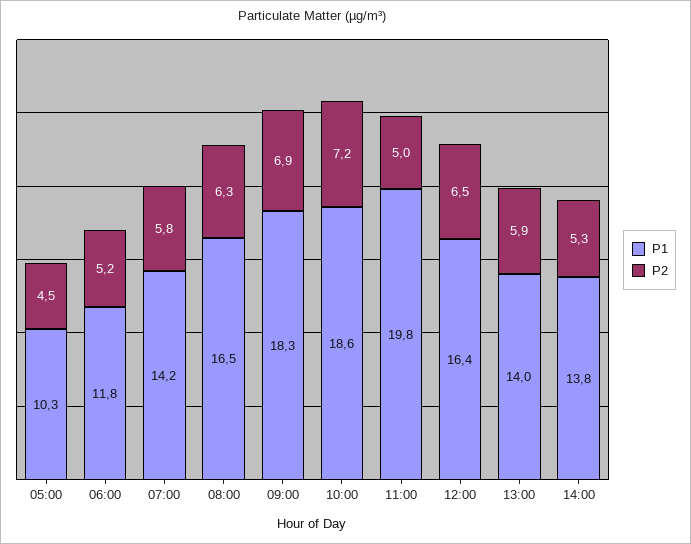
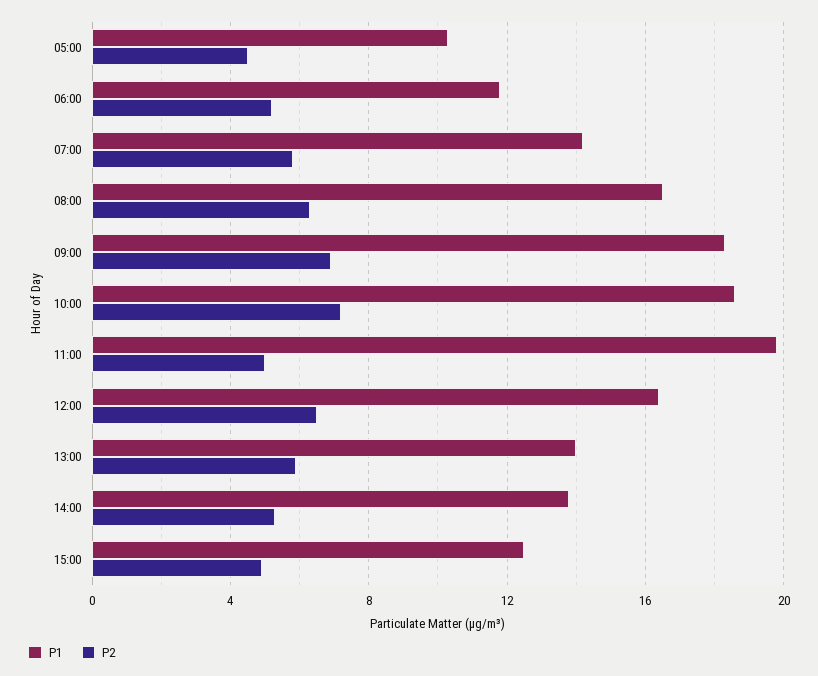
P1, 15:00: none -> 12.5
P2, 15:00: none -> 5

